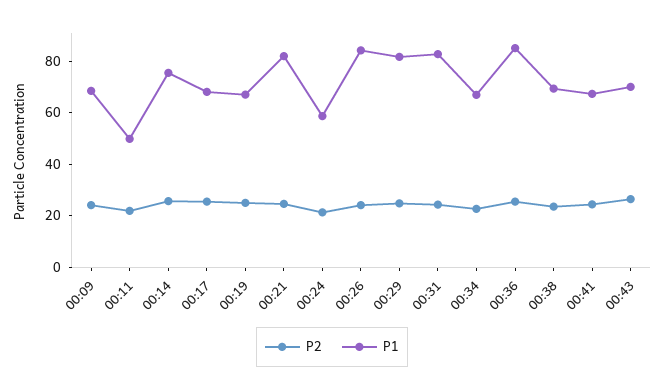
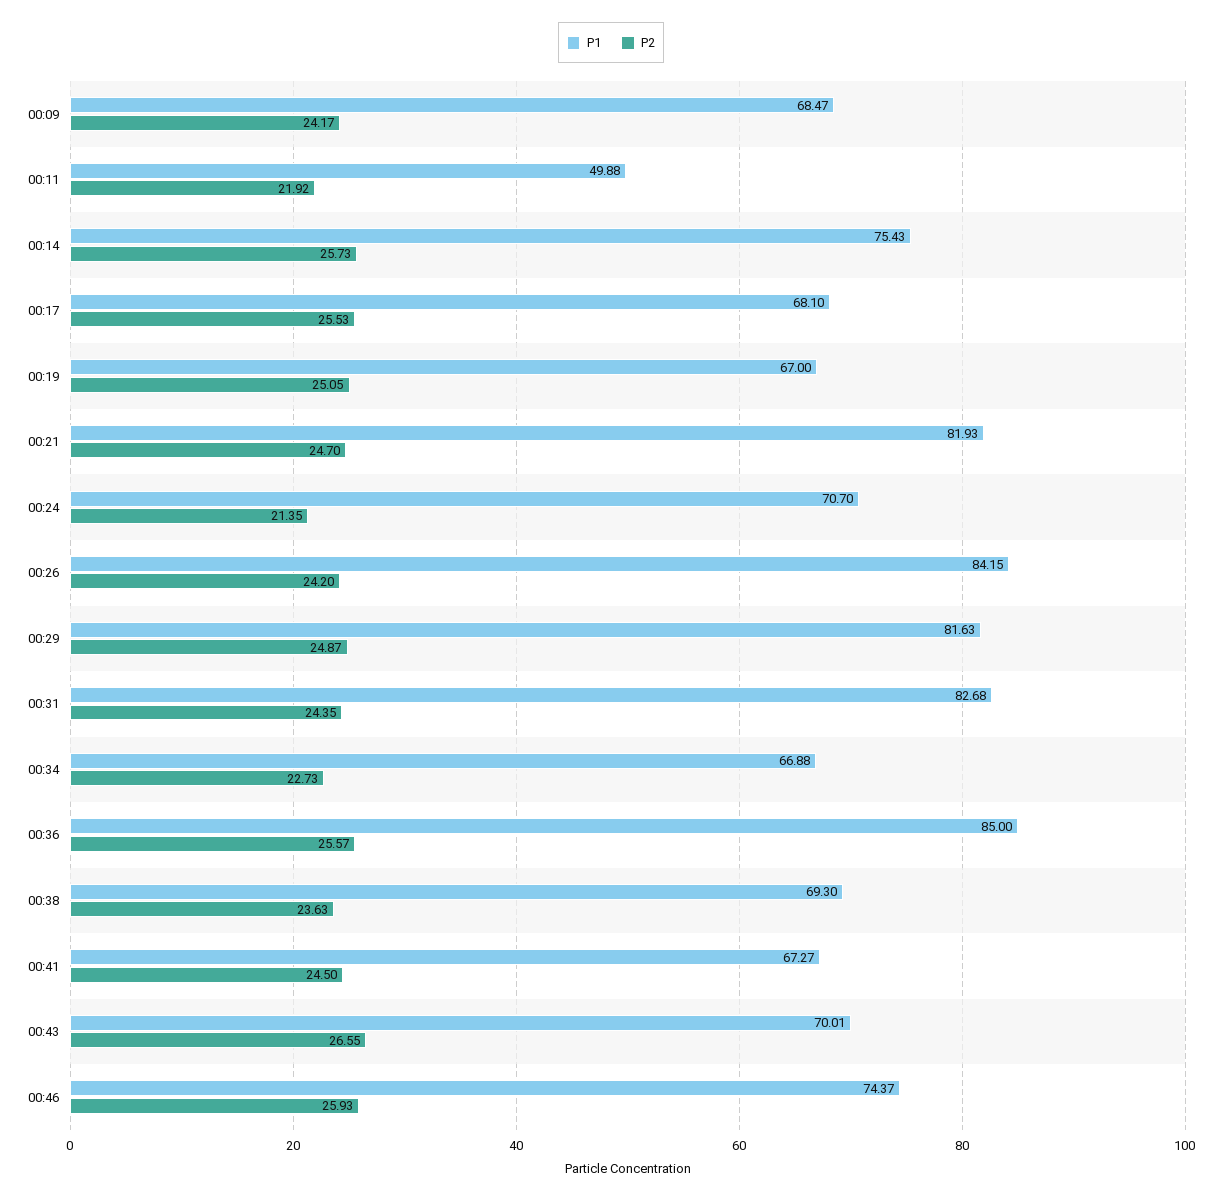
P1, 00:24: 60 -> 70.7
P1, 00:46: none -> 74.37
P2, 00:46: none -> 25.93

